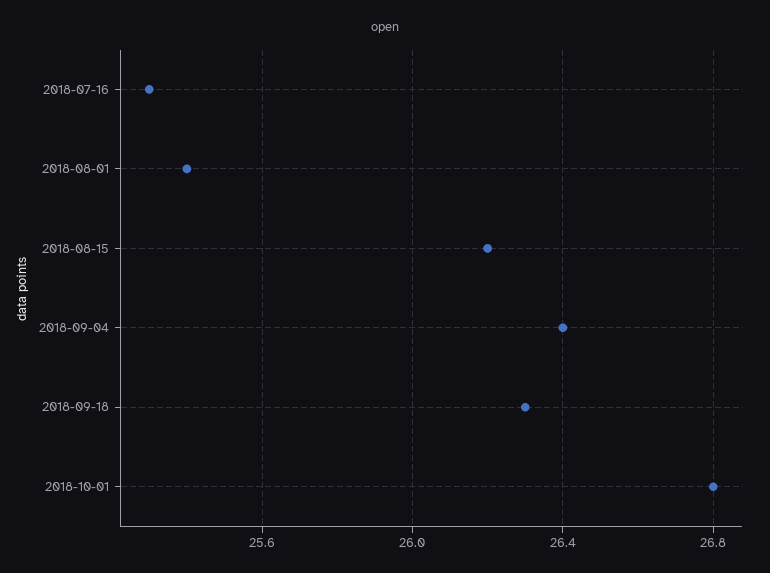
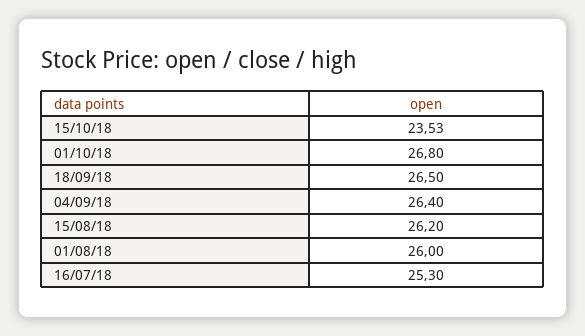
2018-08-01: 25.4 -> 26
2018-09-18: 26.3 -> 26.5
15/10/18: none -> 23.53

